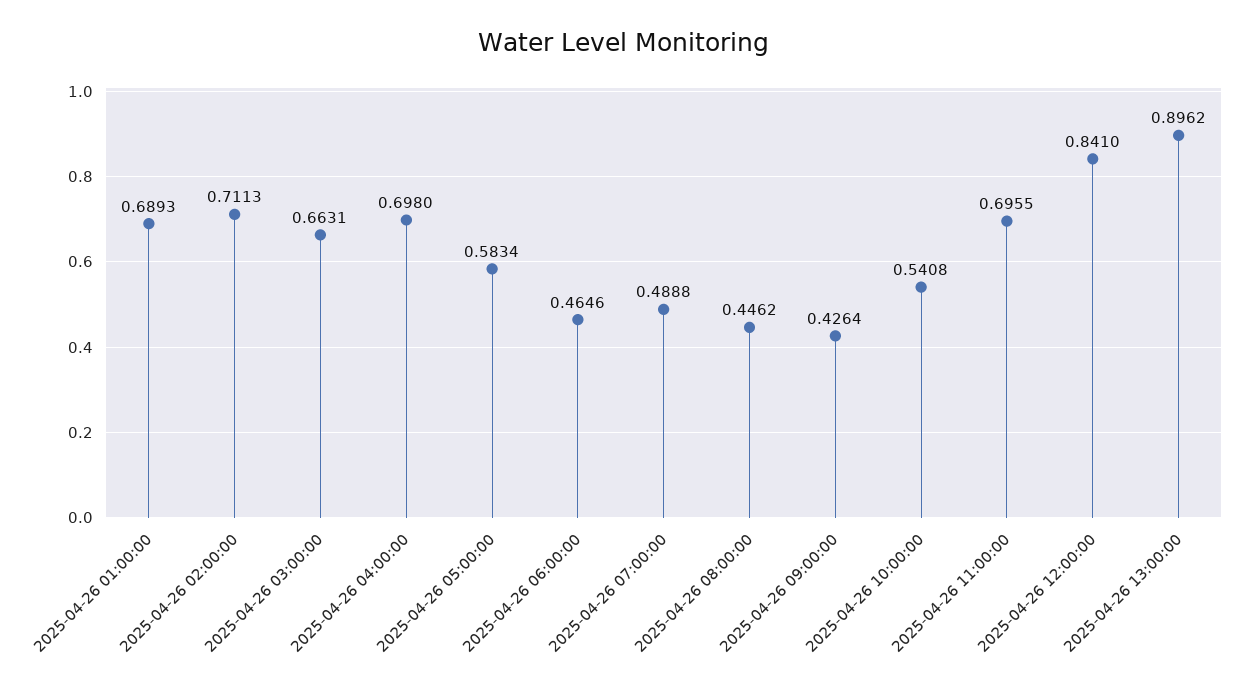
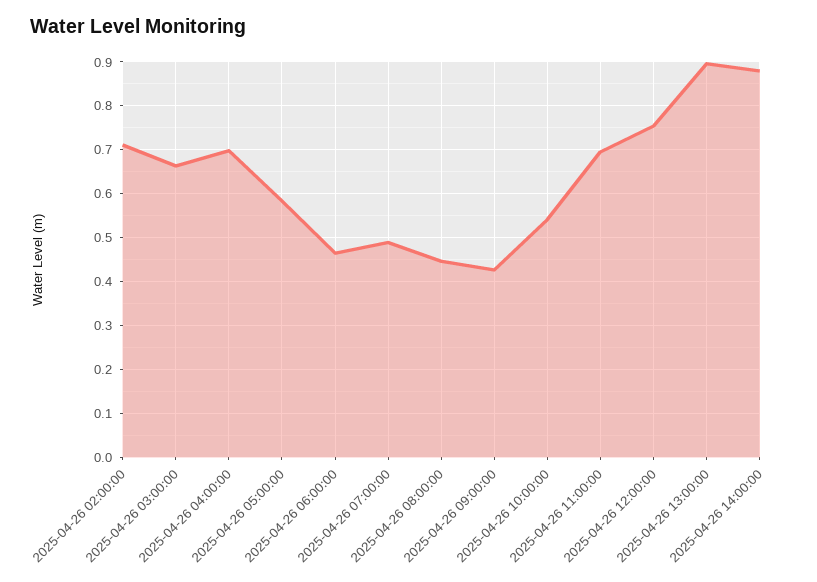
2025-04-26 01:00:00: 0.6893 -> none
2025-04-26 12:00:00: 0.841 -> 0.76
2025-04-26 14:00:00: none -> 0.88

